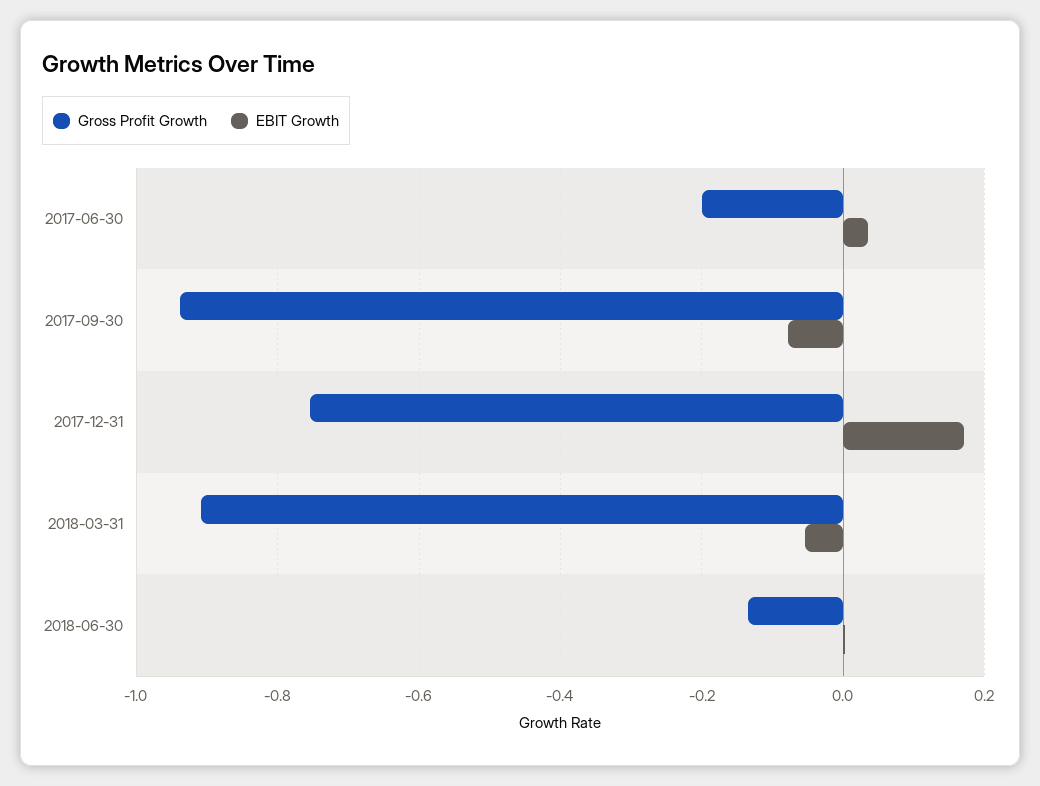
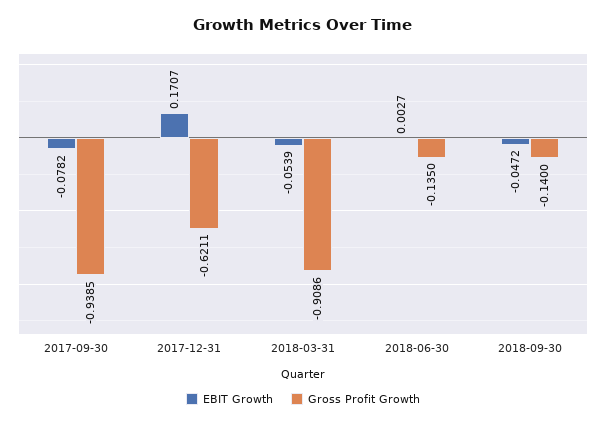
Gross Profit Growth, 2017-06-30: -0.2 -> none
EBIT Growth, 2017-06-30: 0.04 -> none
Gross Profit Growth, 2017-12-31: -0.76 -> -0.6211
EBIT Growth, 2018-09-30: none -> -0.0472
Gross Profit Growth, 2018-09-30: none -> -0.14

